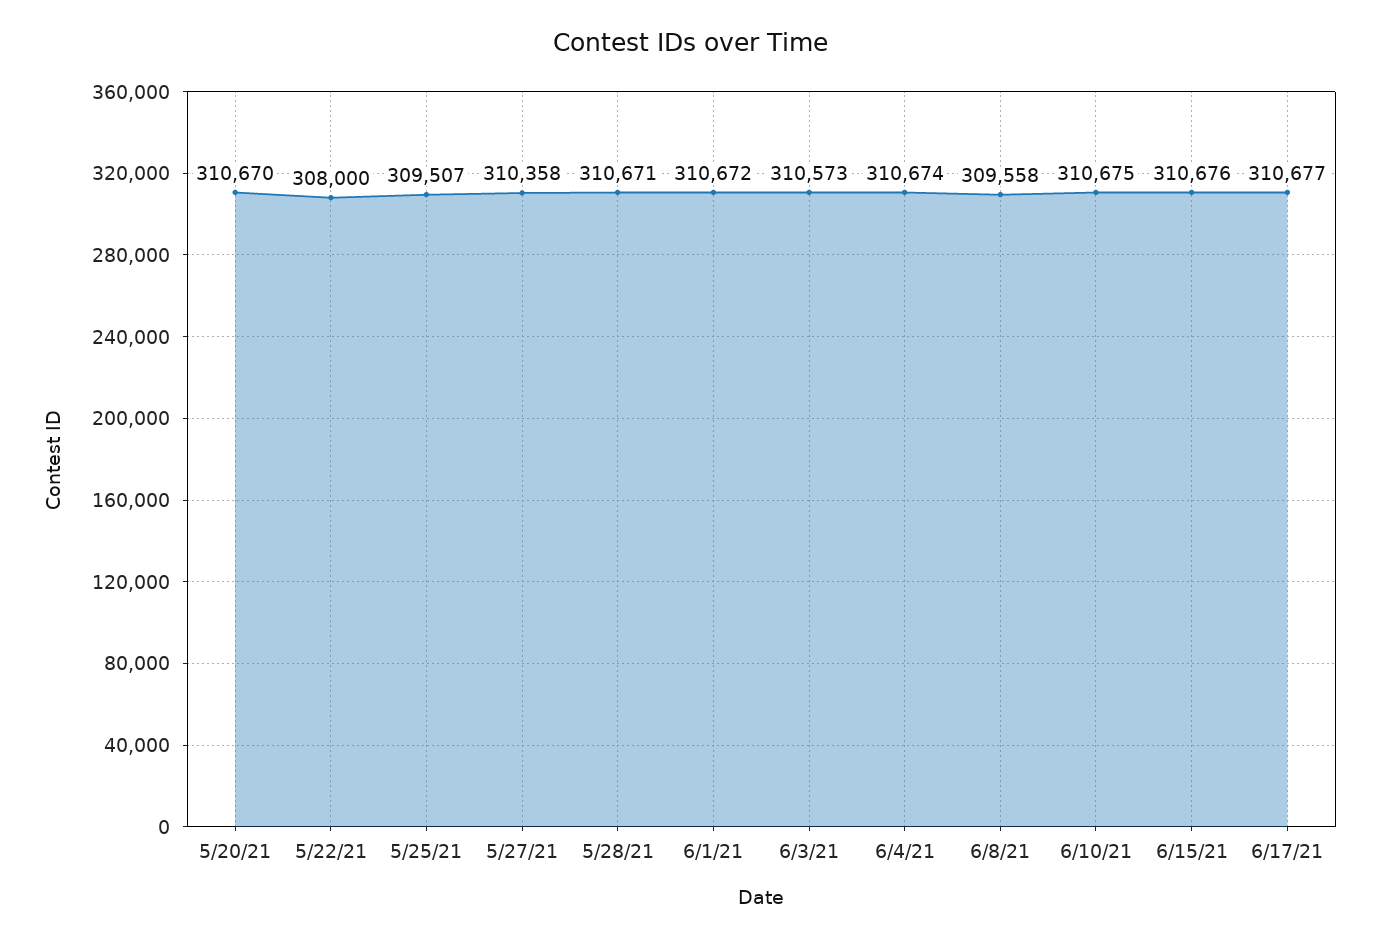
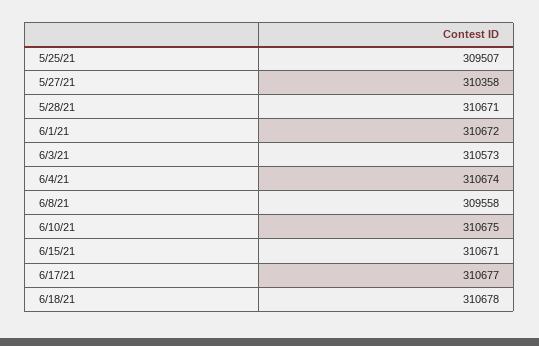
5/20/21: 310670 -> none
5/22/21: 308000 -> none
6/15/21: 310676 -> 310671
6/18/21: none -> 310678

